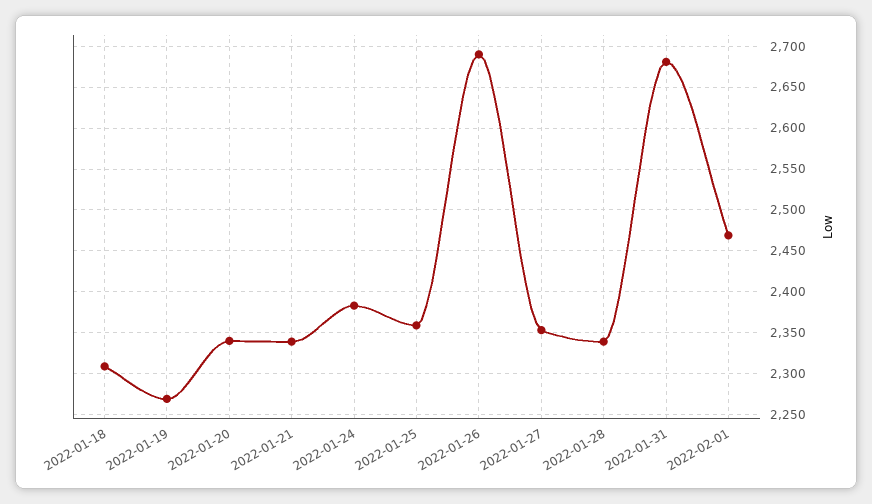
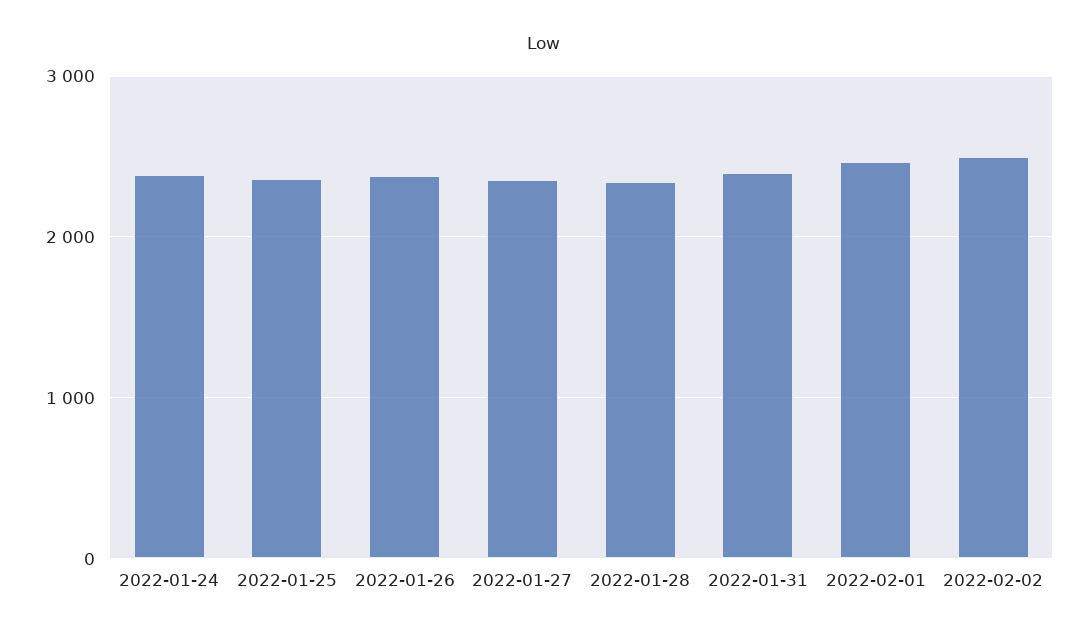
2022-01-18: 2310 -> none
2022-01-19: 2270 -> none
2022-01-20: 2340 -> none
2022-01-21: 2340 -> none
2022-01-26: 2690 -> 2400
2022-01-31: 2680 -> 2400
2022-02-02: none -> 2500

